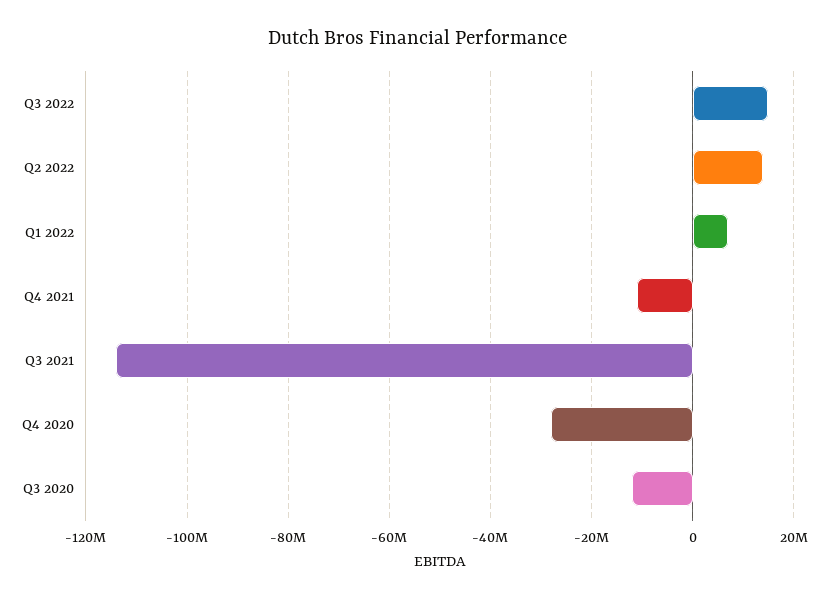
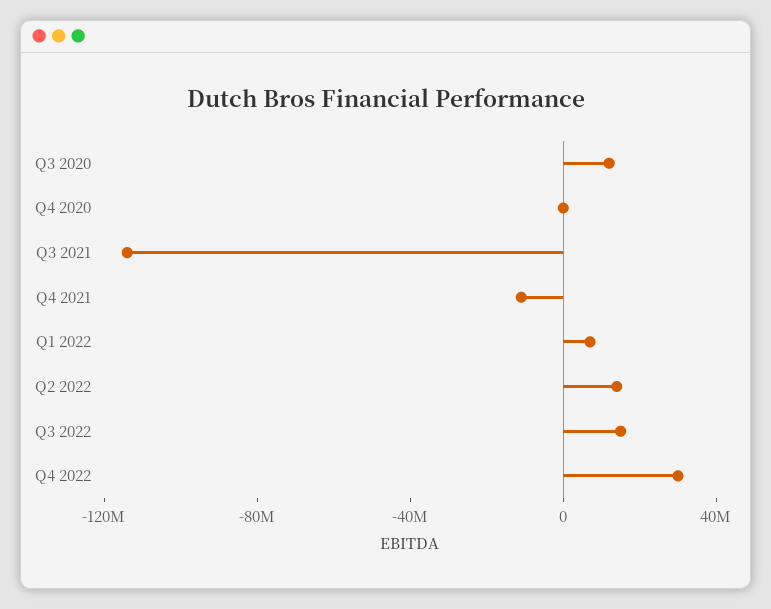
Q4 2020: -28000000 -> 0
Q3 2020: -12000000 -> 10000000
Q4 2022: none -> 30000000

